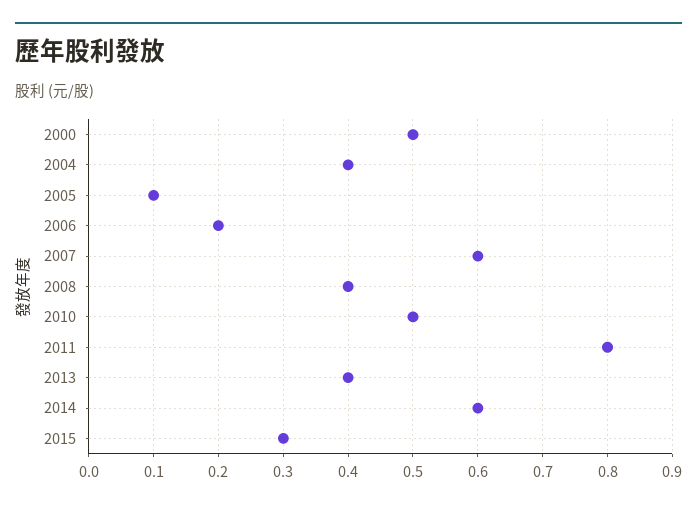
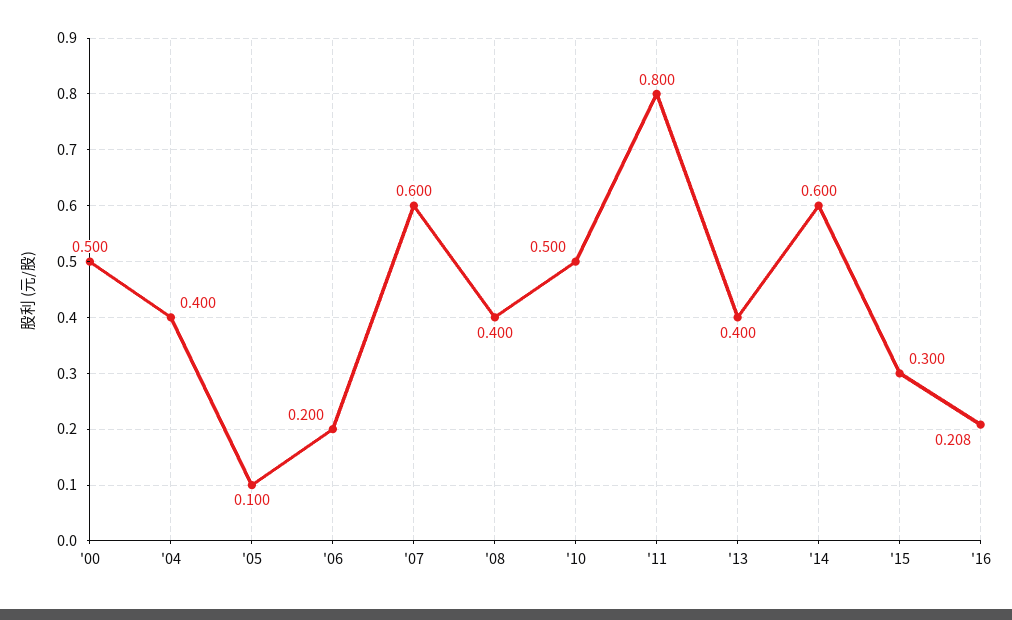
'16: none -> 0.208

